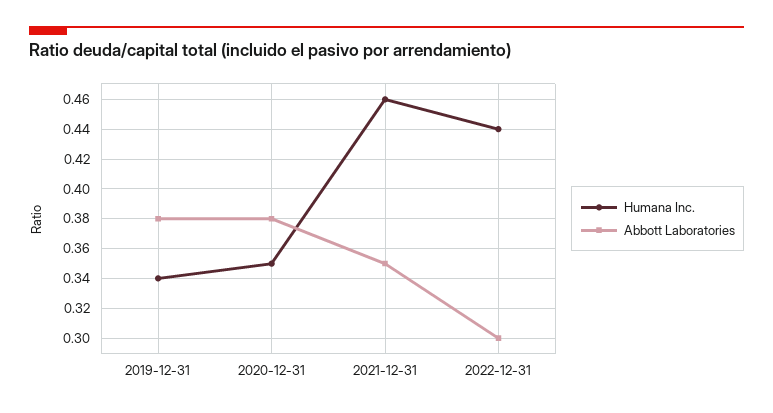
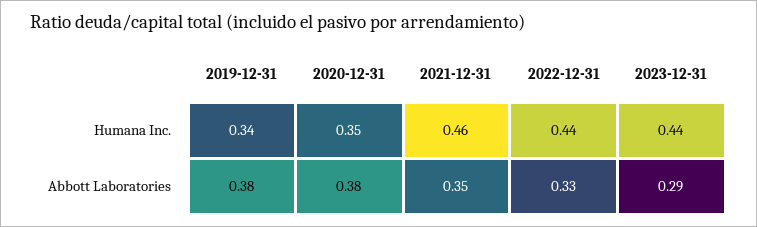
Abbott Laboratories, 2022-12-31: 0.3 -> 0.33
Humana Inc., 2023-12-31: none -> 0.44
Abbott Laboratories, 2023-12-31: none -> 0.29

